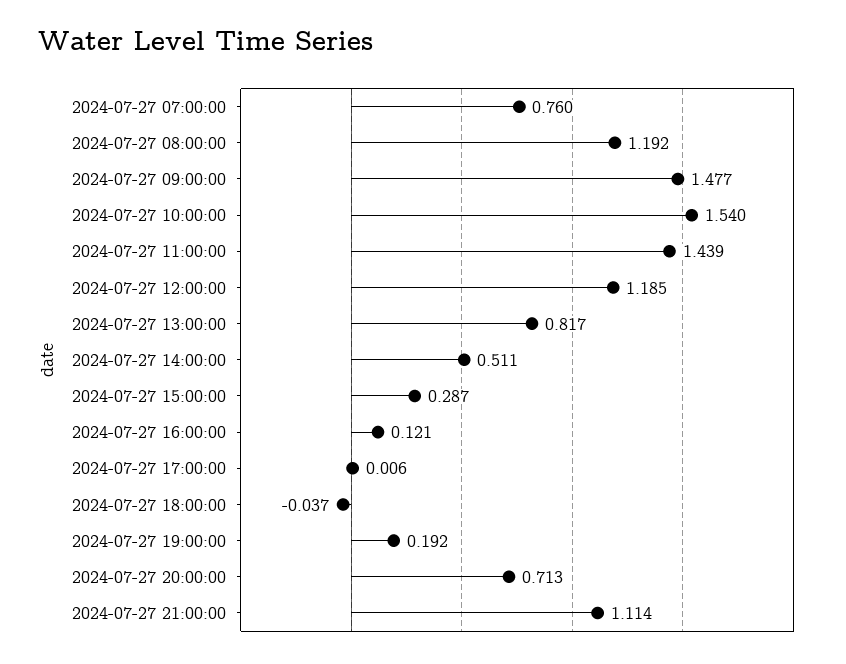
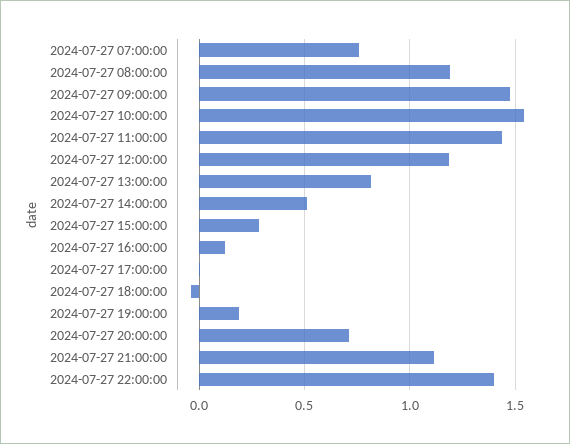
2024-07-27 22:00:00: none -> 1.4

